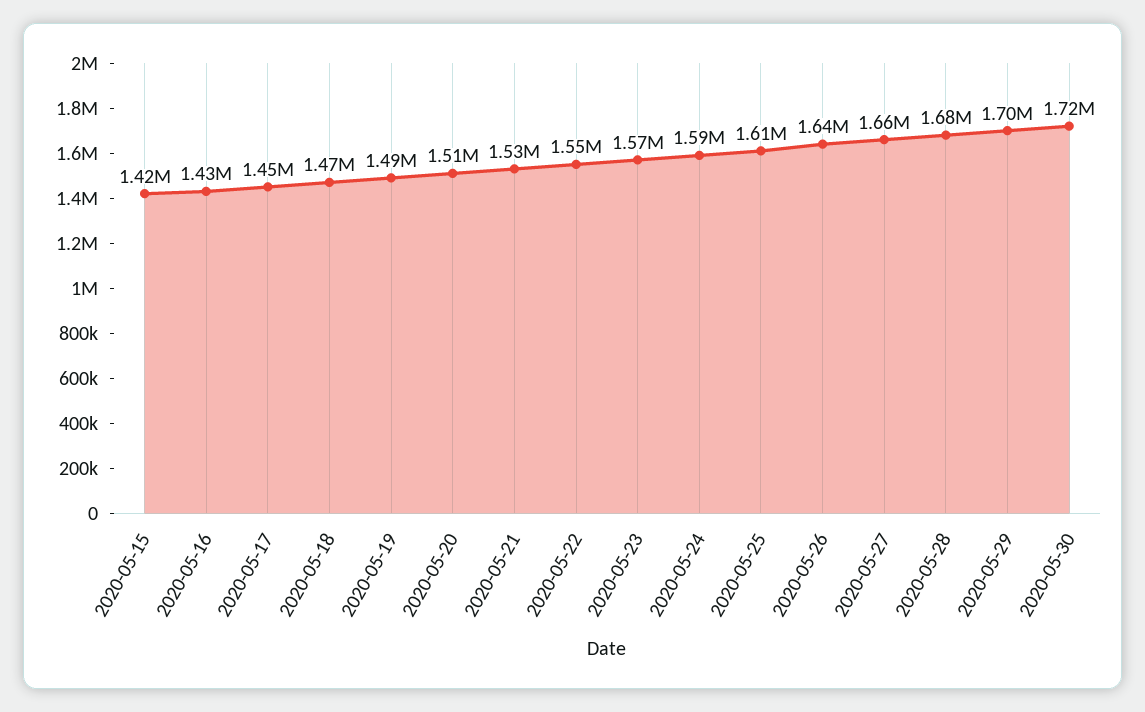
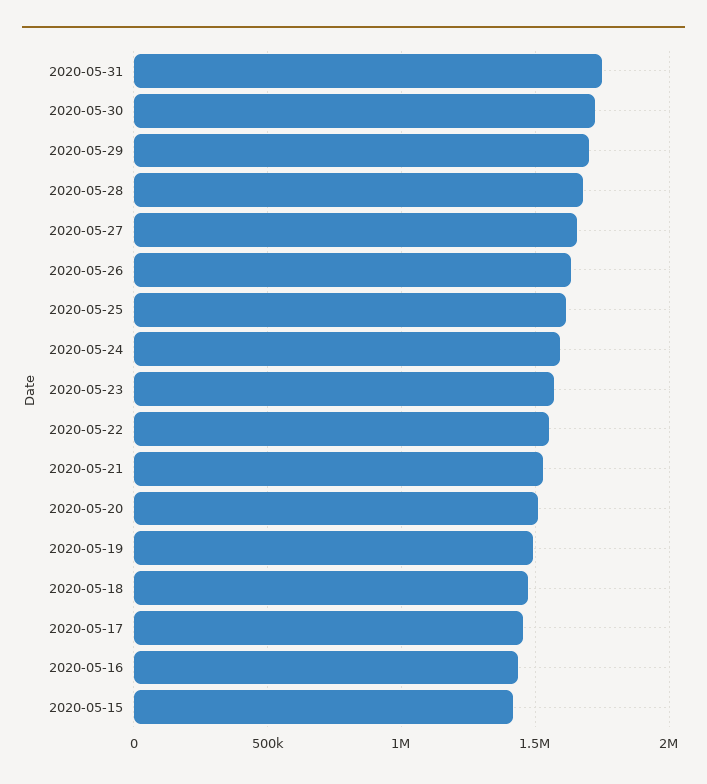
2020-05-31: none -> 1750000

